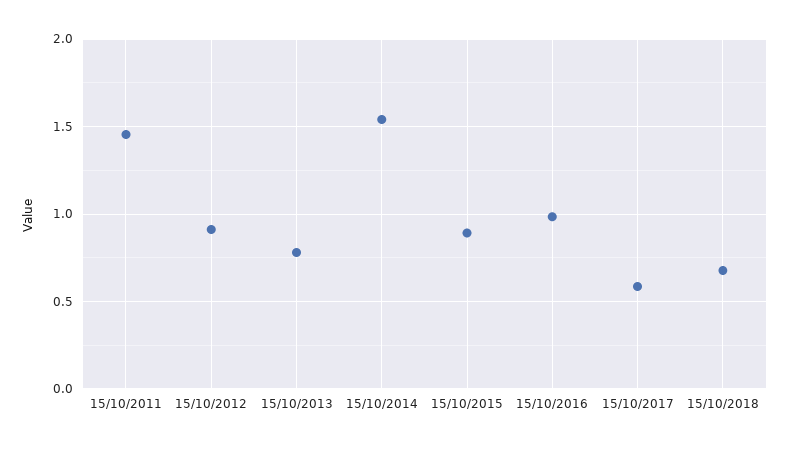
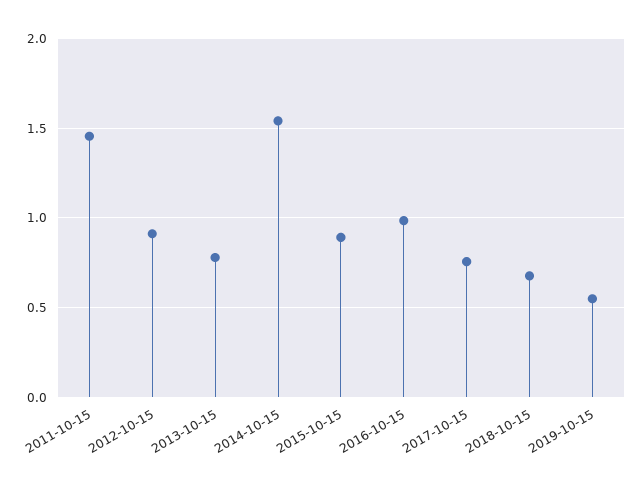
15/10/2017: 0.6 -> 0.75
2019-10-15: none -> 0.55

